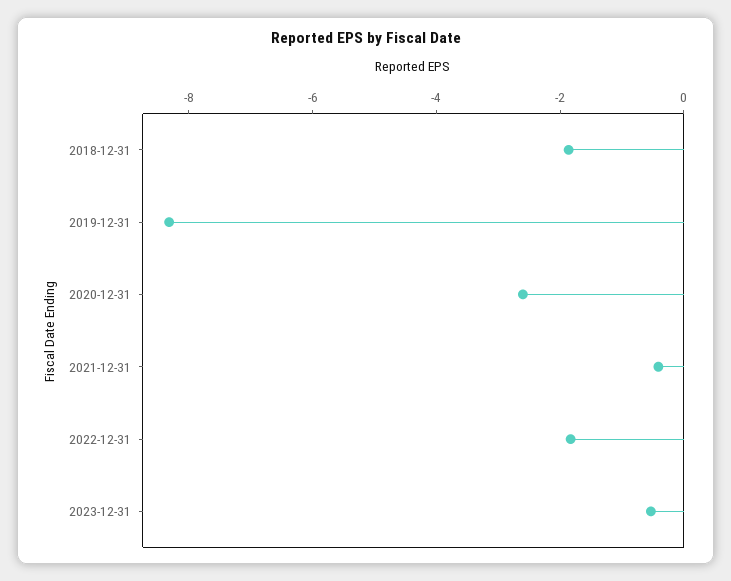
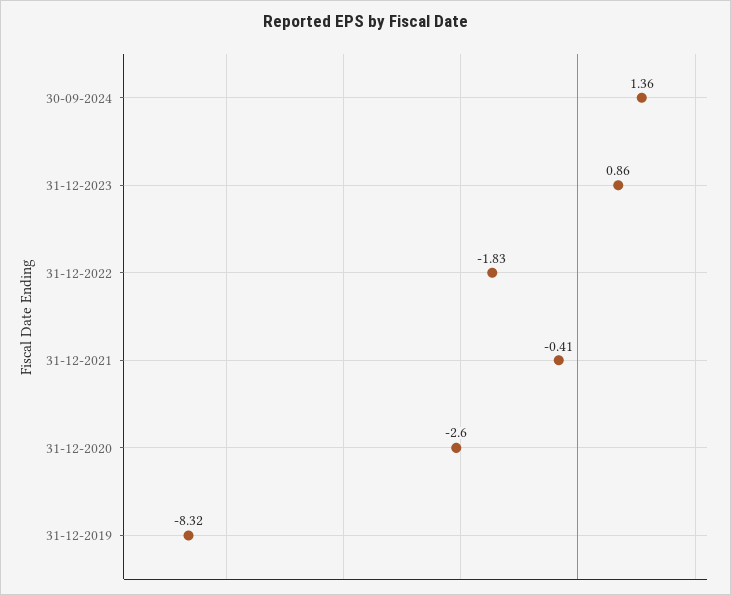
2018-12-31: -2 -> none
2023-12-31: -0.5 -> 0.86
30-09-2024: none -> 1.36

